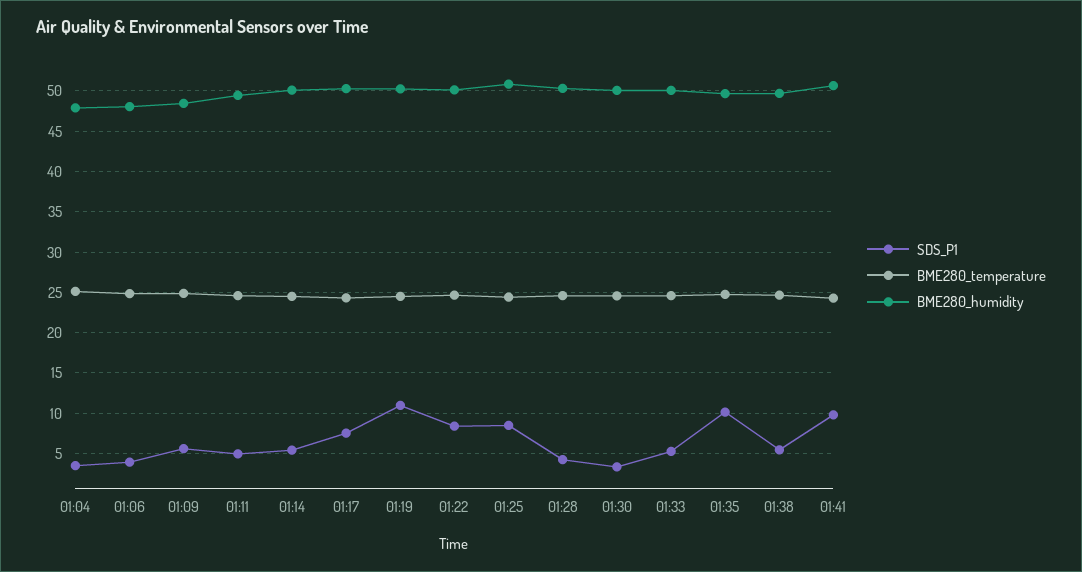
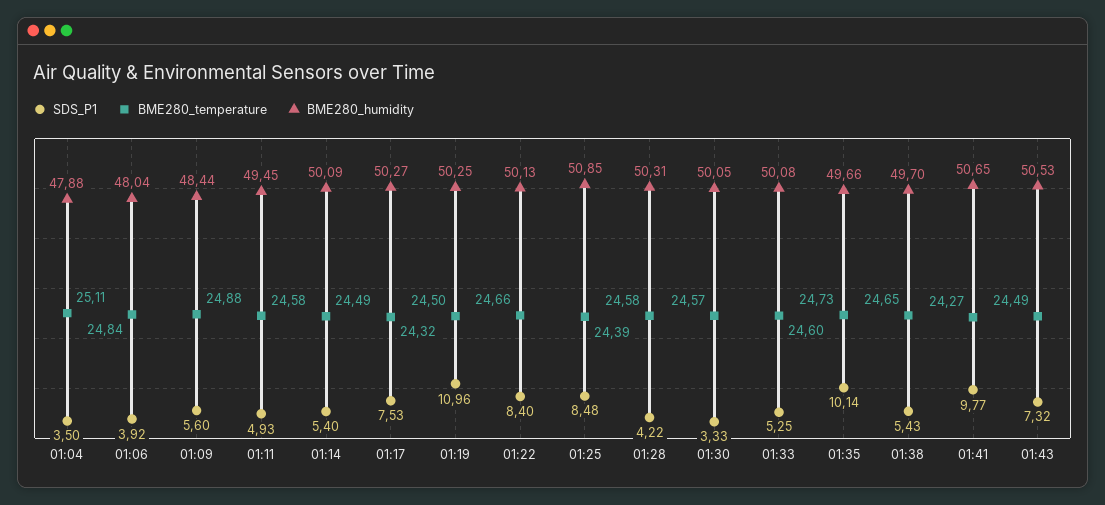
SDS_P1, 01:43: none -> 7.32
BME280_temperature, 01:43: none -> 24.49
BME280_humidity, 01:43: none -> 50.53

